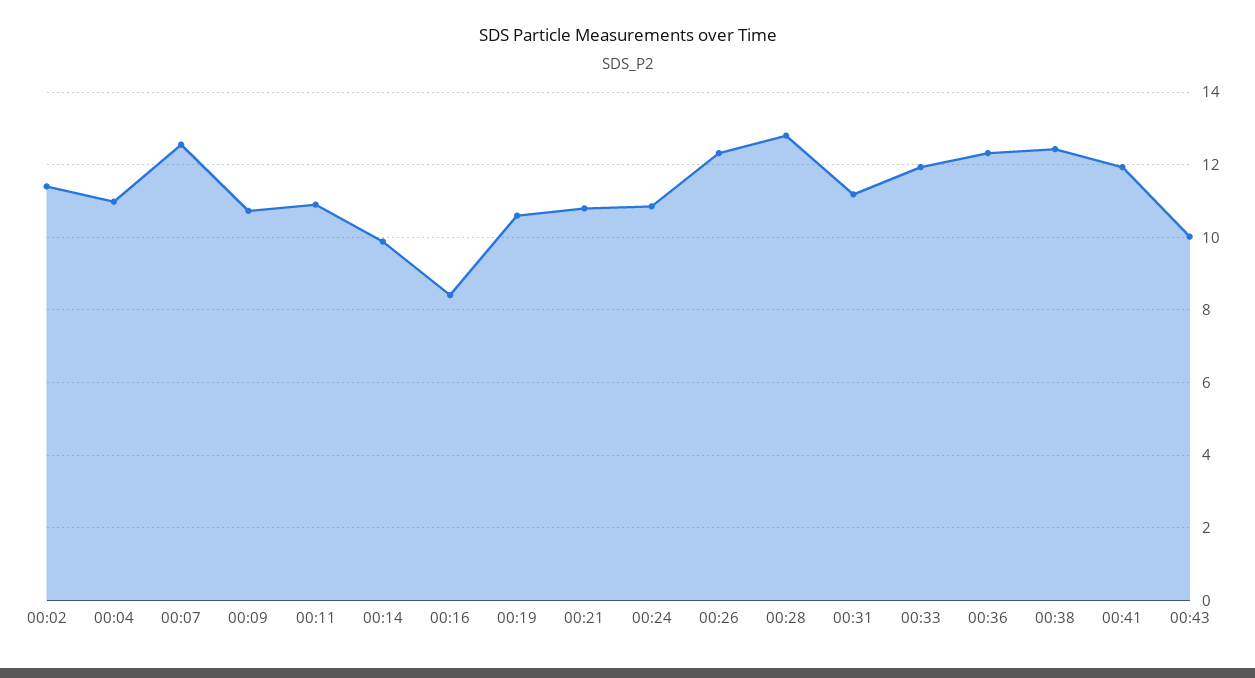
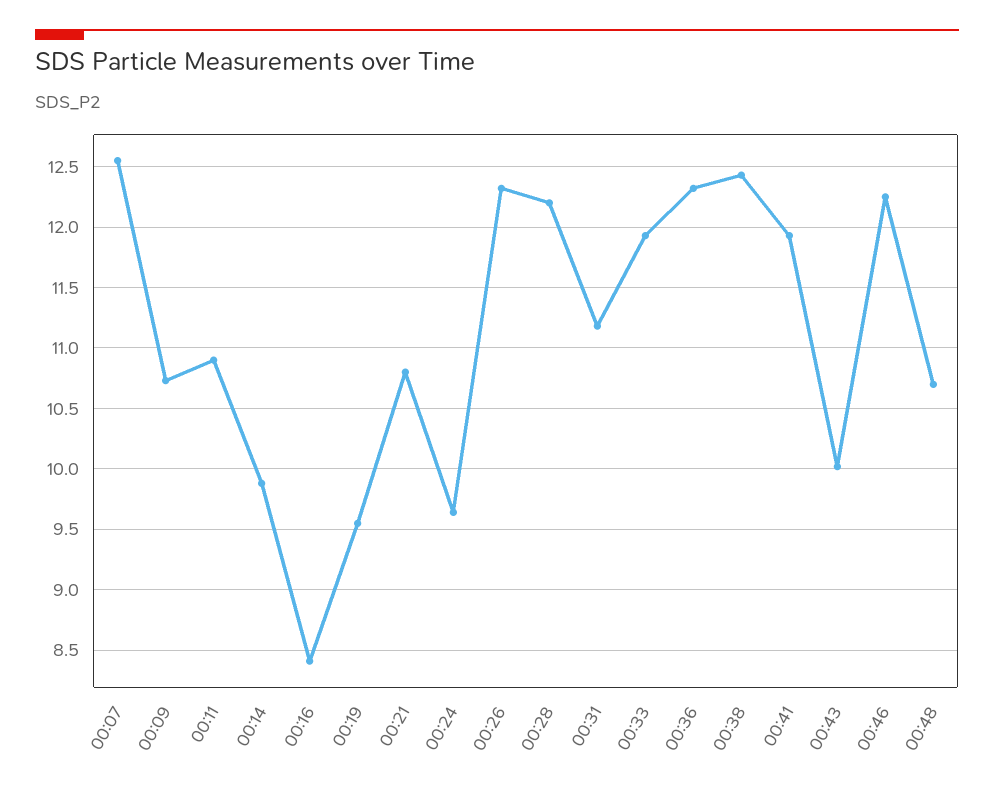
00:02: 11.4 -> none
00:04: 11 -> none
00:19: 10.6 -> 9.55
00:24: 10.8 -> 9.65
00:28: 12.8 -> 12.2
00:46: none -> 12.25
00:48: none -> 10.7

